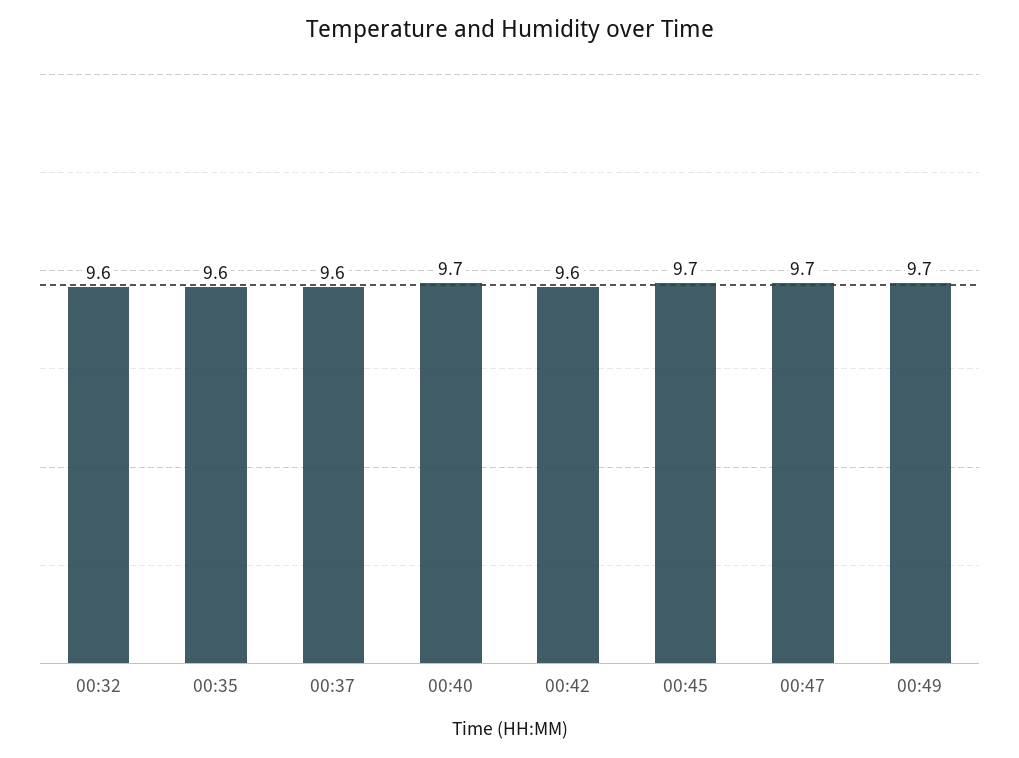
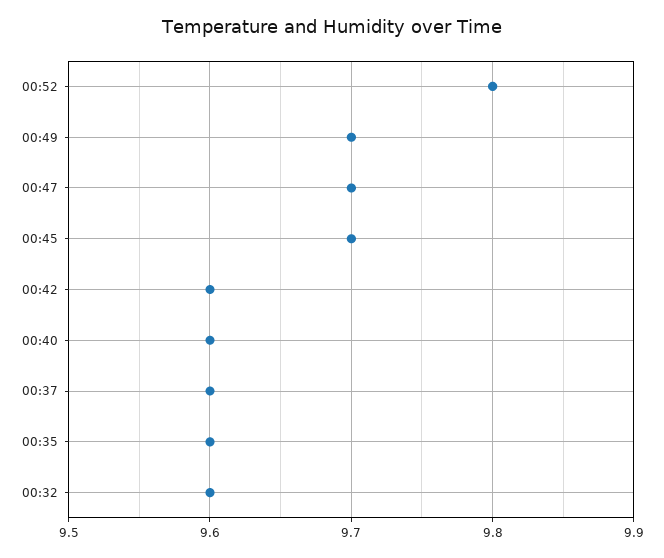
00:40: 9.7 -> 9.6
00:52: none -> 9.8

